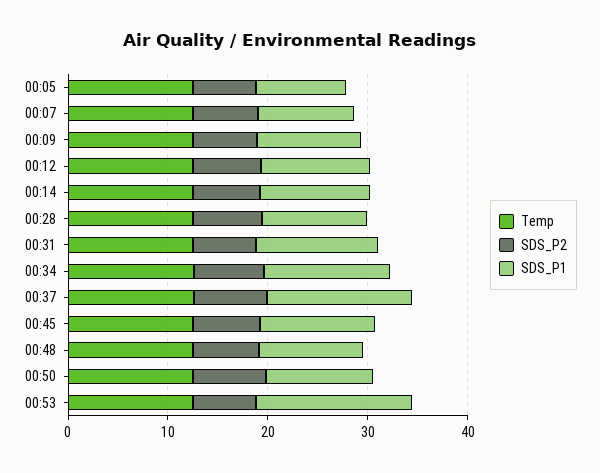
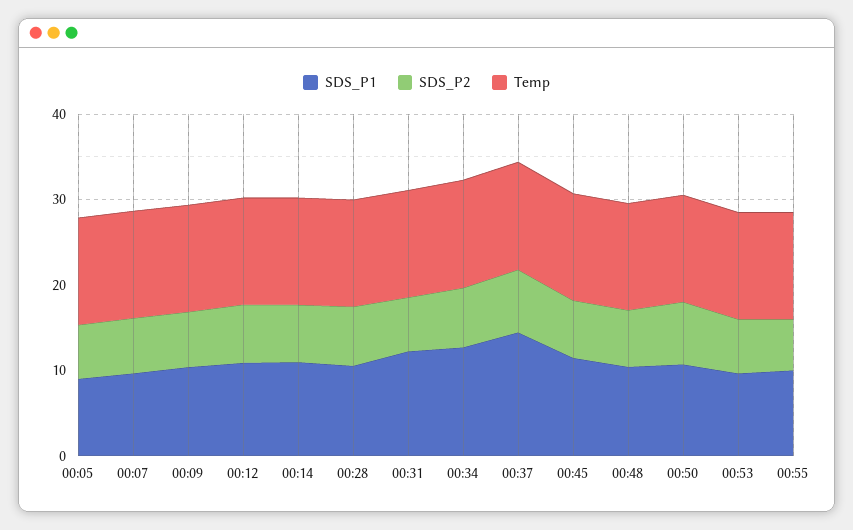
SDS_P1, 00:53: 16 -> 10
SDS_P1, 00:55: none -> 10
SDS_P2, 00:55: none -> 6
Temp, 00:55: none -> 12

